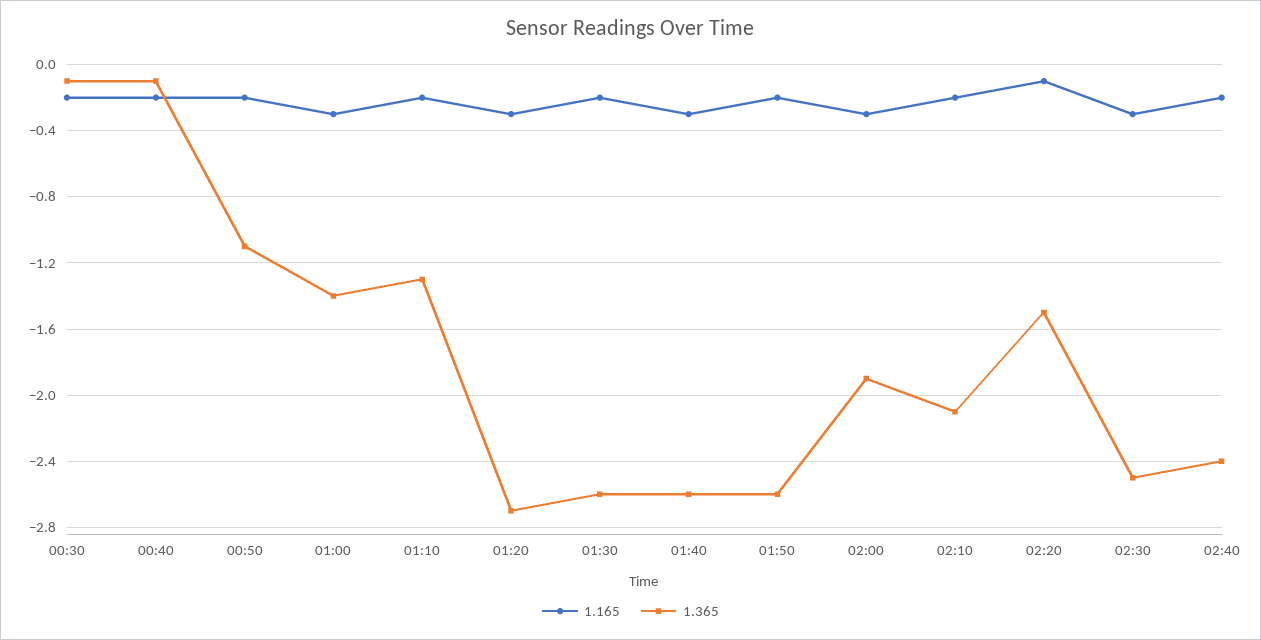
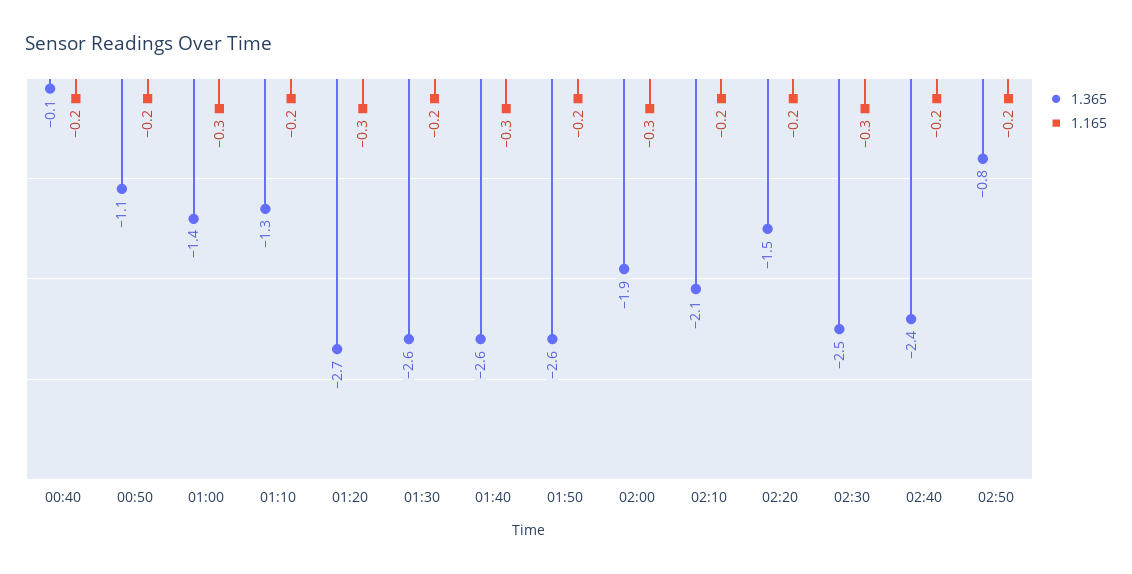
1.165, 00:30: -0.2 -> none
1.365, 00:30: -0.1 -> none
1.165, 02:20: -0.1 -> -0.2
1.365, 02:50: none -> -0.8
1.165, 02:50: none -> -0.2

